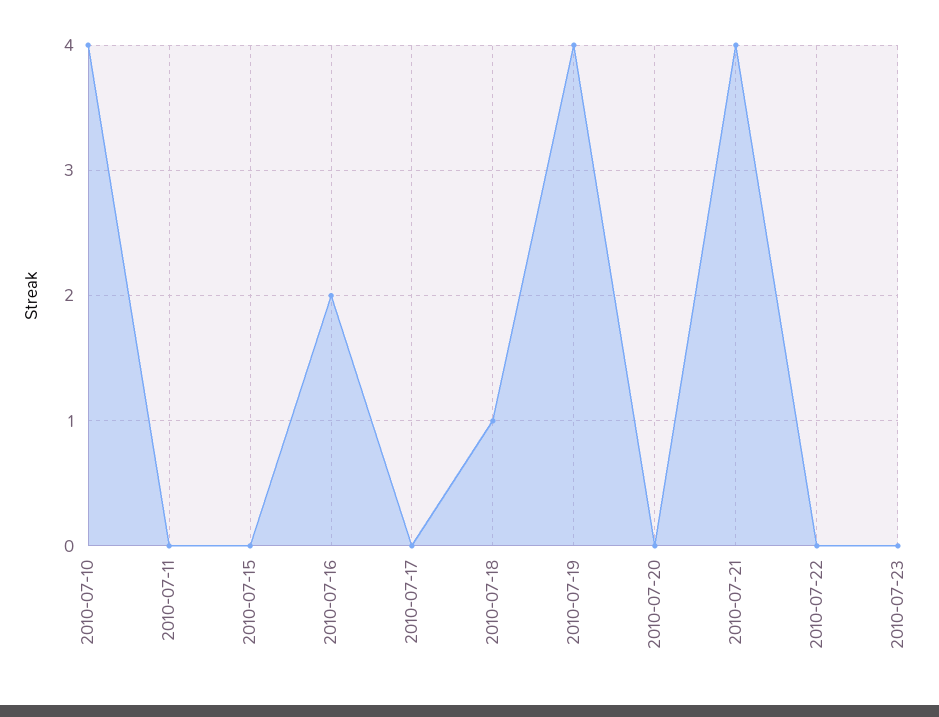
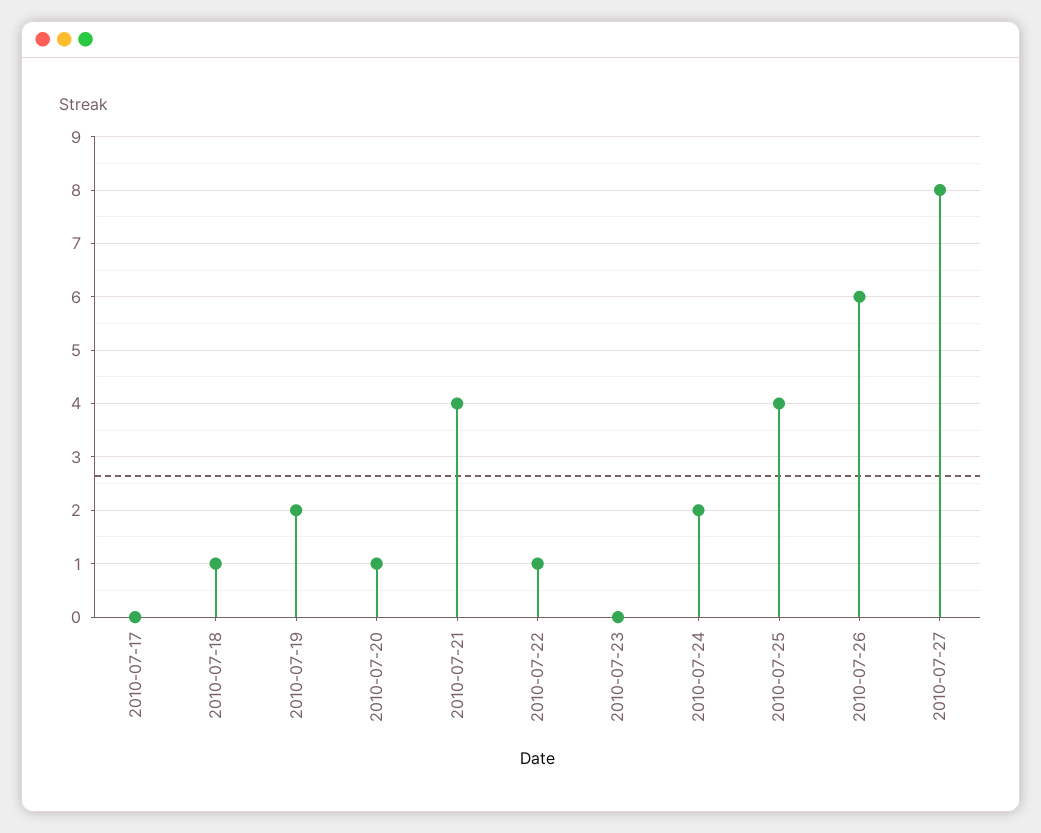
2010-07-10: 4 -> none
2010-07-11: 0 -> none
2010-07-15: 0 -> none
2010-07-16: 2 -> none
2010-07-19: 4 -> 2
2010-07-20: 0 -> 1
2010-07-22: 0 -> 1
2010-07-24: none -> 2
2010-07-25: none -> 4
2010-07-26: none -> 6
2010-07-27: none -> 8

